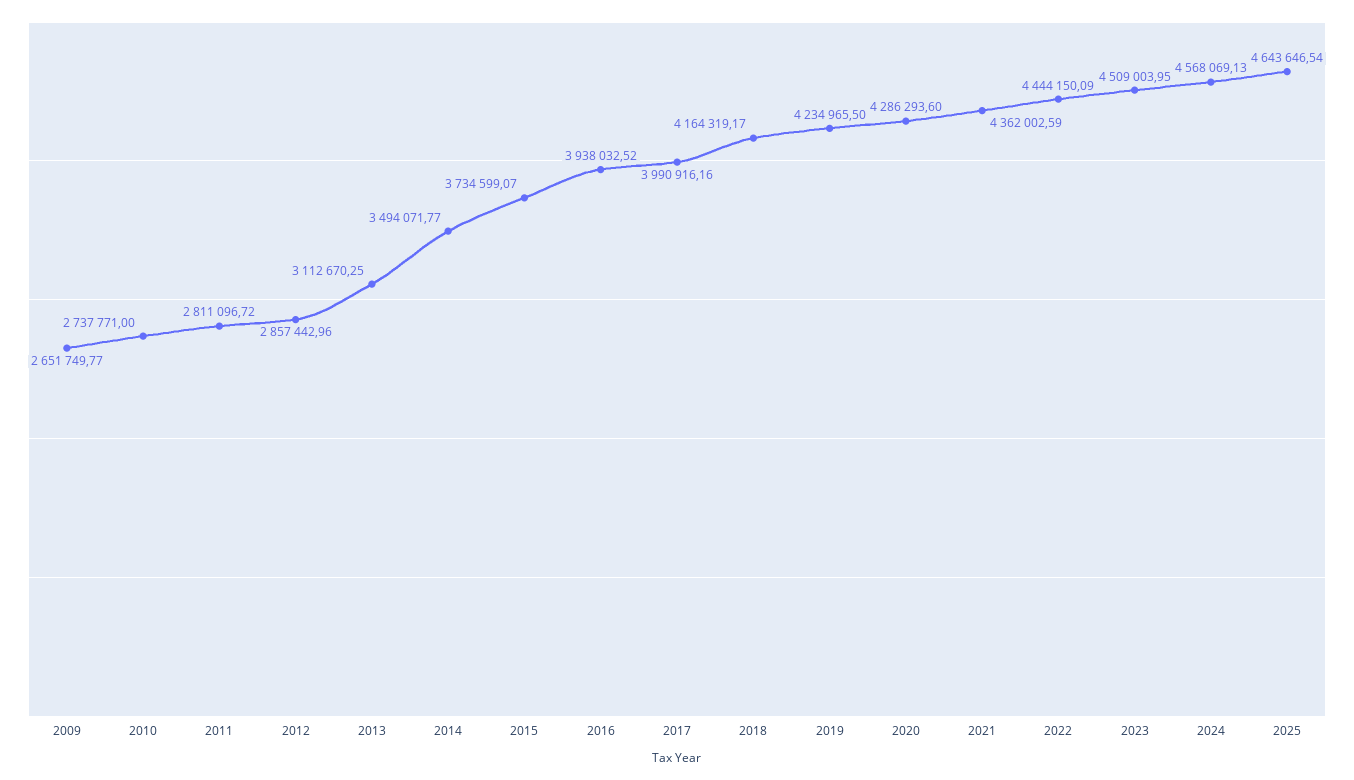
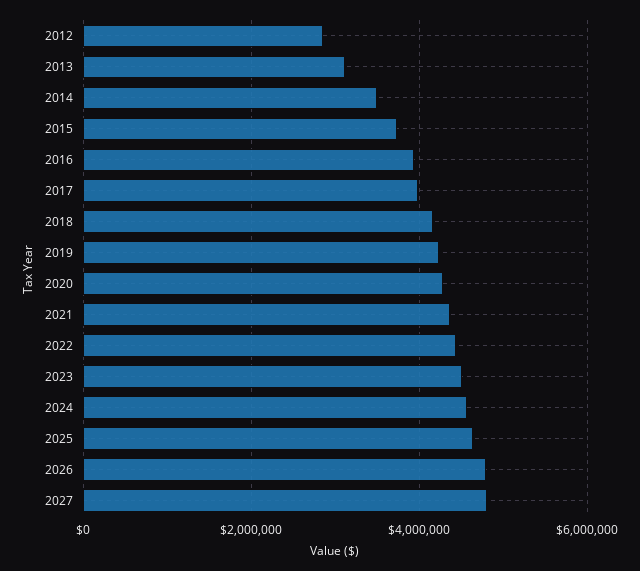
2009: 2651749.77 -> none
2010: 2737771 -> none
2011: 2811096.72 -> none
2026: none -> 4800000
2027: none -> 4800000

